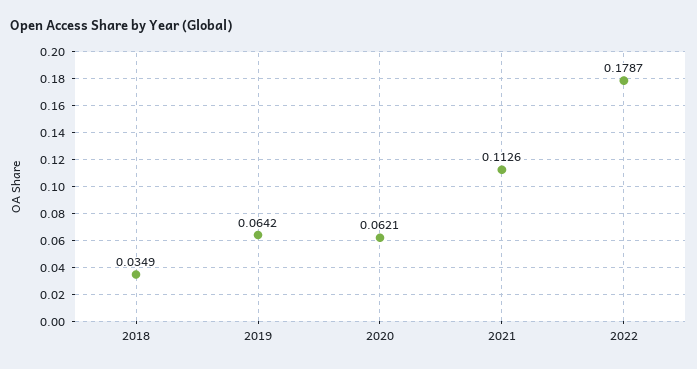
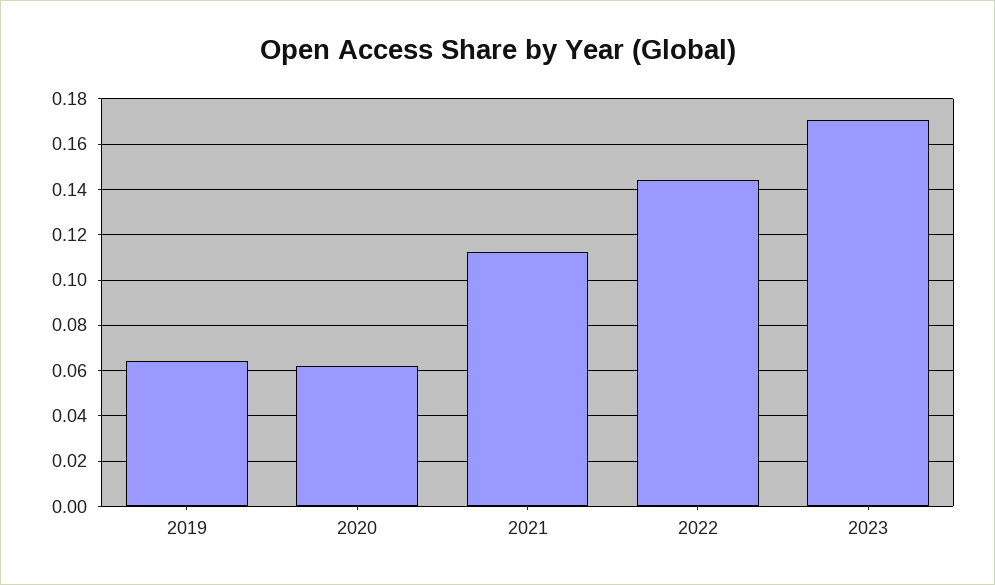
2018: 0.0349 -> none
2022: 0.1787 -> 0.145
2023: none -> 0.17

